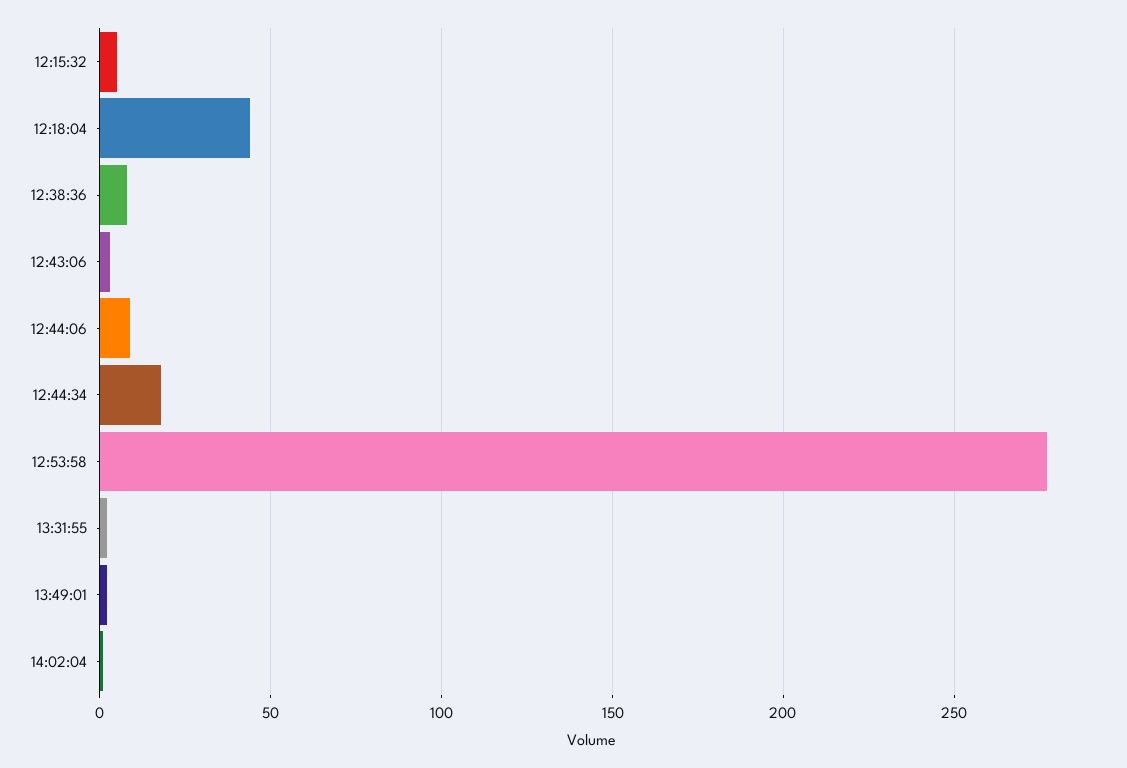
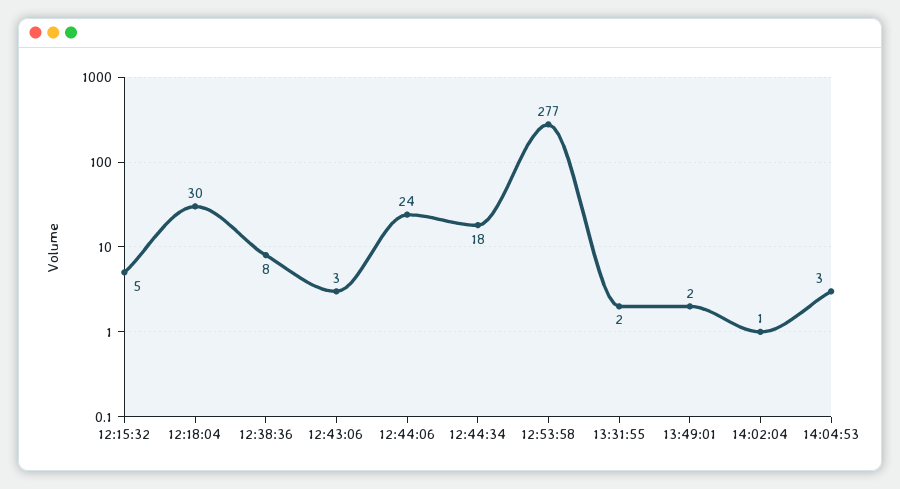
12:18:04: 45 -> 30
12:44:06: 10 -> 24
14:04:53: none -> 3

